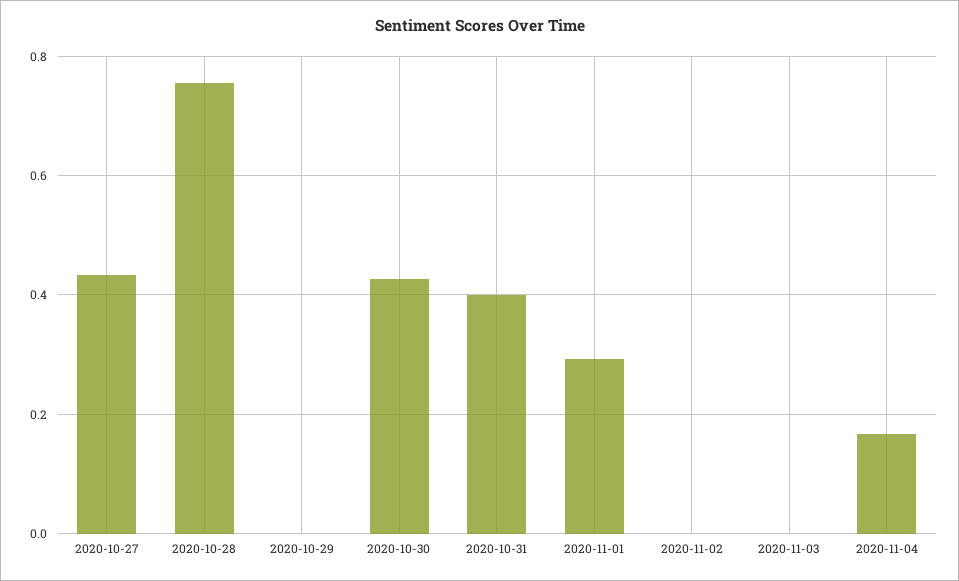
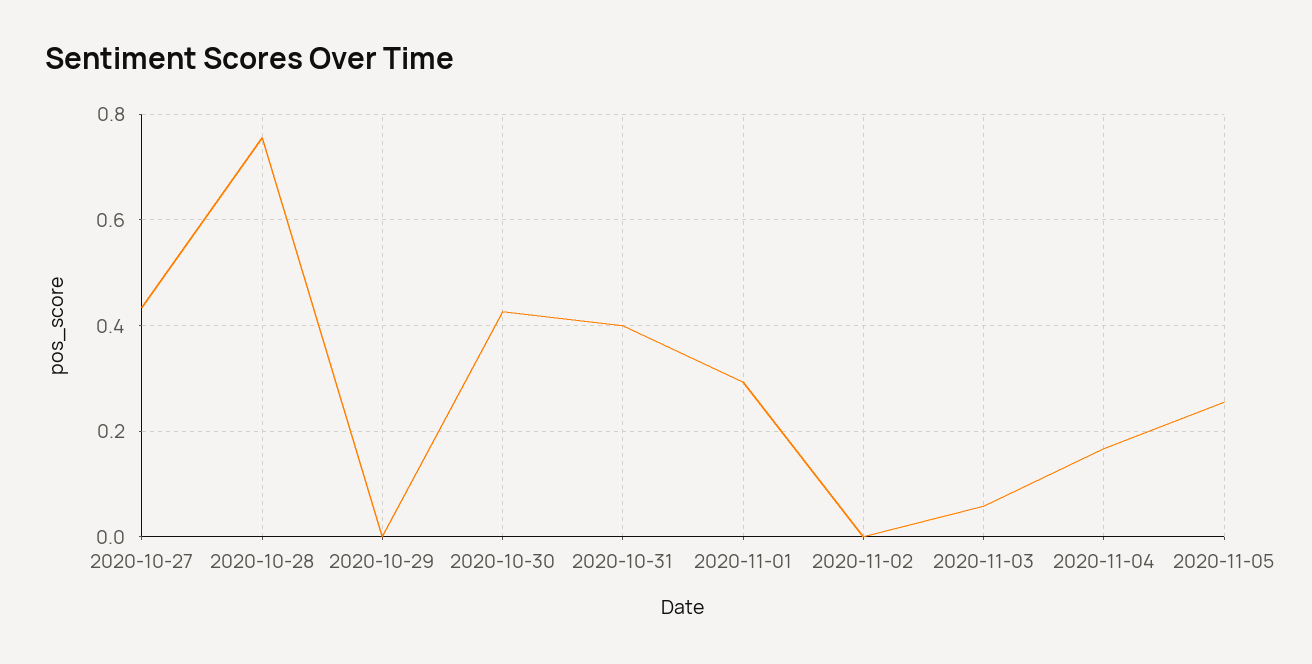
2020-11-03: 0 -> 0.06
2020-11-05: none -> 0.26

